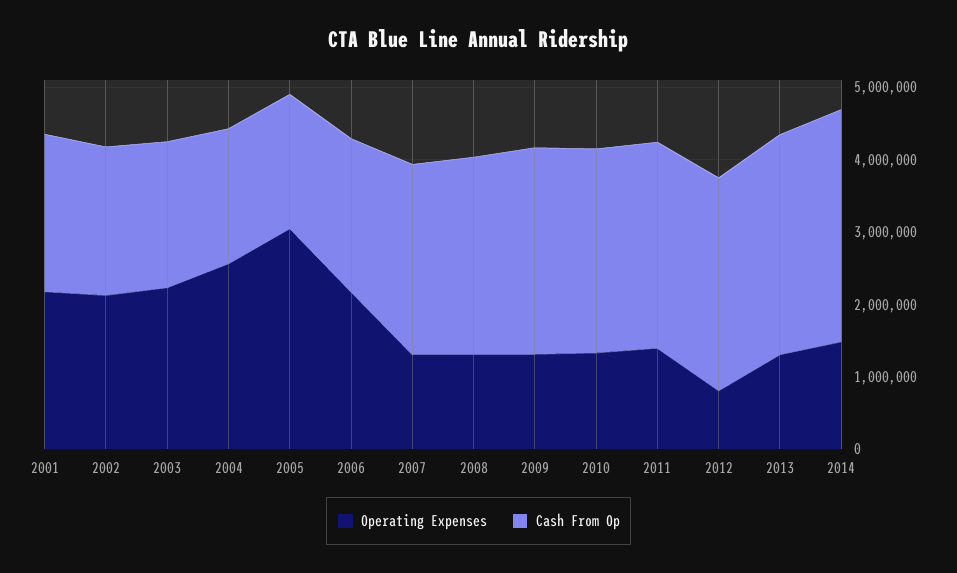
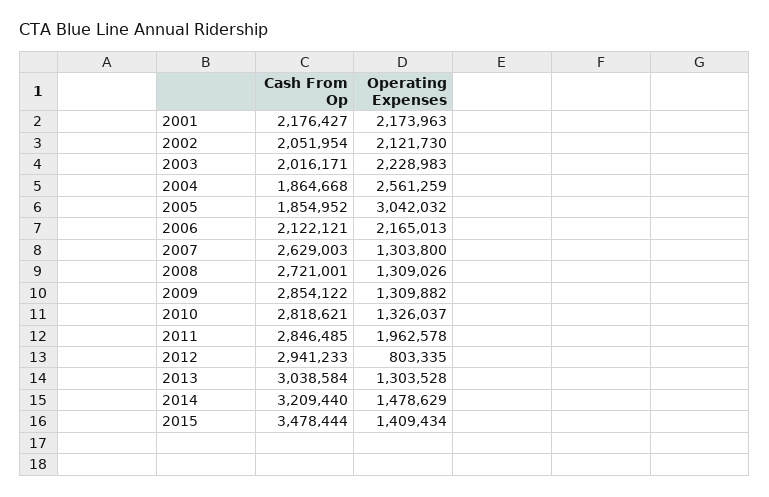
Operating Expenses, 2011: 1400000 -> 1962578
Cash From Op, 2015: none -> 3478444
Operating Expenses, 2015: none -> 1409434

